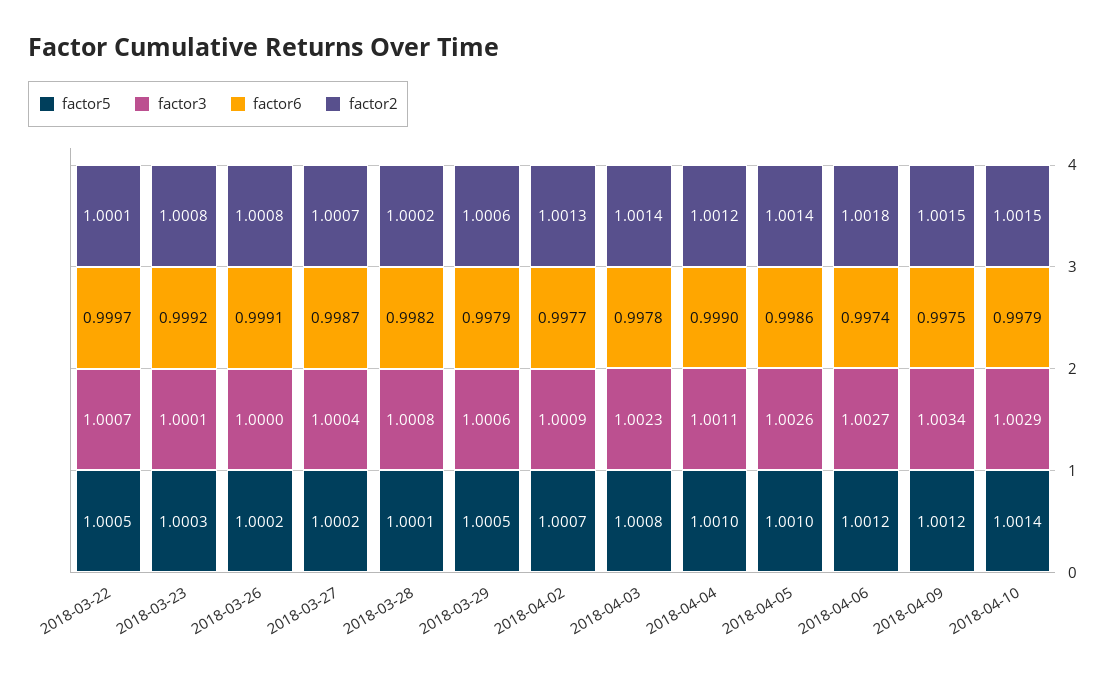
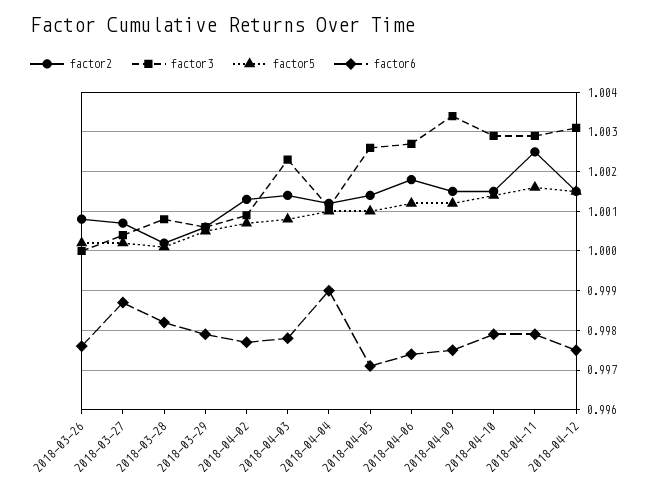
factor5, 2018-03-22: 1.0005 -> none
factor3, 2018-03-22: 1.0007 -> none
factor6, 2018-03-22: 0.9997 -> none
factor2, 2018-03-22: 1.0001 -> none
factor5, 2018-03-23: 1.0003 -> none
factor3, 2018-03-23: 1.0001 -> none
factor6, 2018-03-23: 0.9992 -> none
factor2, 2018-03-23: 1.0008 -> none
factor6, 2018-03-26: 0.9991 -> 0.9975
factor6, 2018-04-05: 0.9986 -> 0.997
factor2, 2018-04-11: none -> 1.0025
factor3, 2018-04-11: none -> 1.003
factor5, 2018-04-11: none -> 1.0015
factor6, 2018-04-11: none -> 0.998
factor2, 2018-04-12: none -> 1.0015
factor3, 2018-04-12: none -> 1.003
factor5, 2018-04-12: none -> 1.0015
factor6, 2018-04-12: none -> 0.9975

